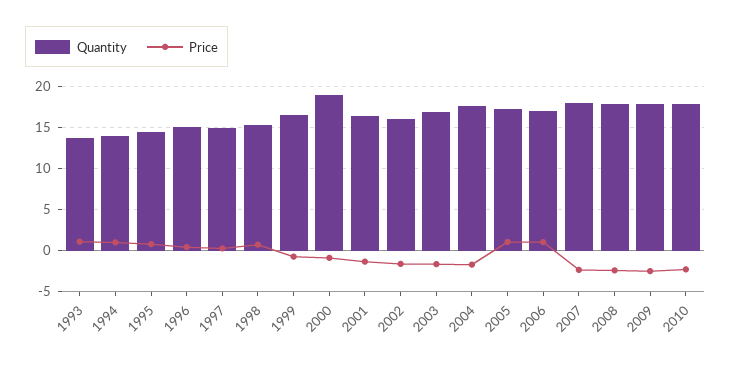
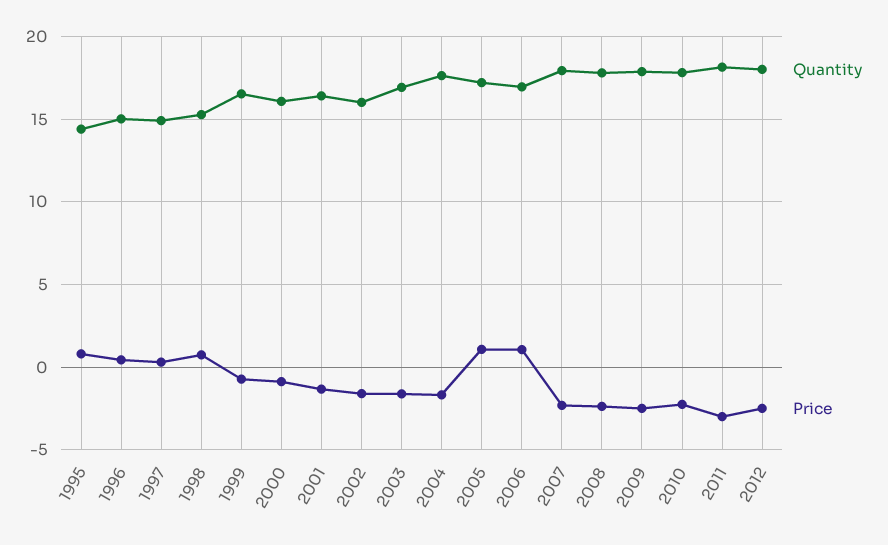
Quantity, 1993: 14 -> none
Price, 1993: 1 -> none
Quantity, 1994: 14 -> none
Price, 1994: 1 -> none
Quantity, 2000: 19 -> 16
Quantity, 2011: none -> 18
Price, 2011: none -> -3
Quantity, 2012: none -> 18
Price, 2012: none -> -2.5

